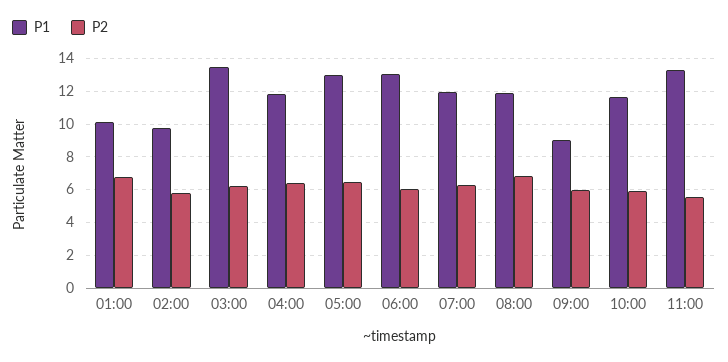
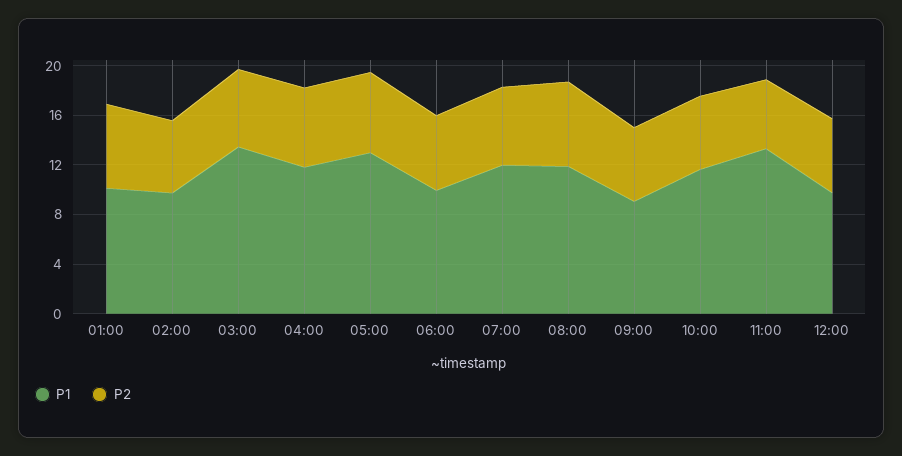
P1, 06:00: 13 -> 10
P1, 12:00: none -> 10
P2, 12:00: none -> 6

